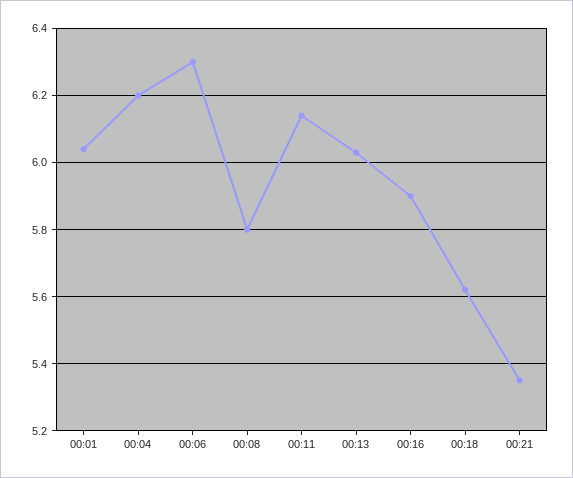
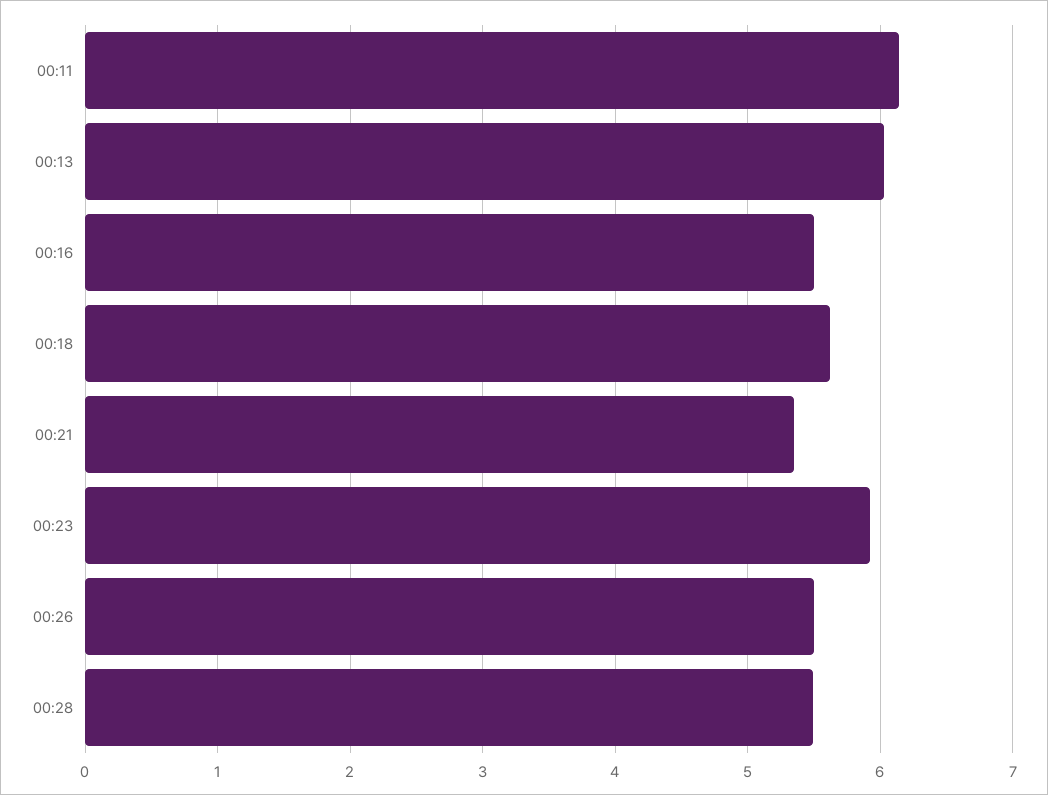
00:01: 6.05 -> none
00:04: 6.2 -> none
00:06: 6.3 -> none
00:08: 5.8 -> none
00:16: 5.9 -> 5.5
00:23: none -> 5.9
00:26: none -> 5.5
00:28: none -> 5.5

